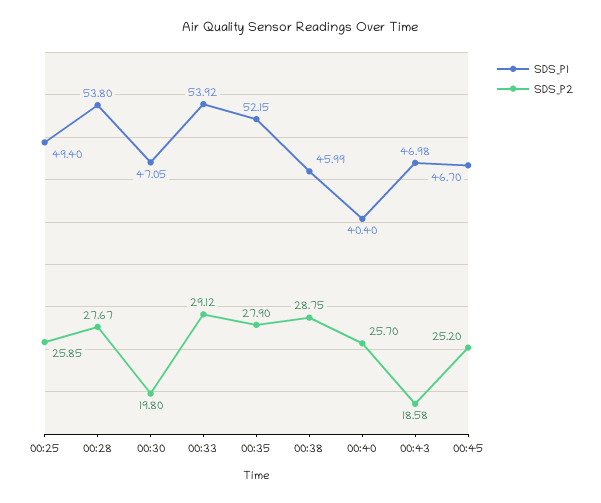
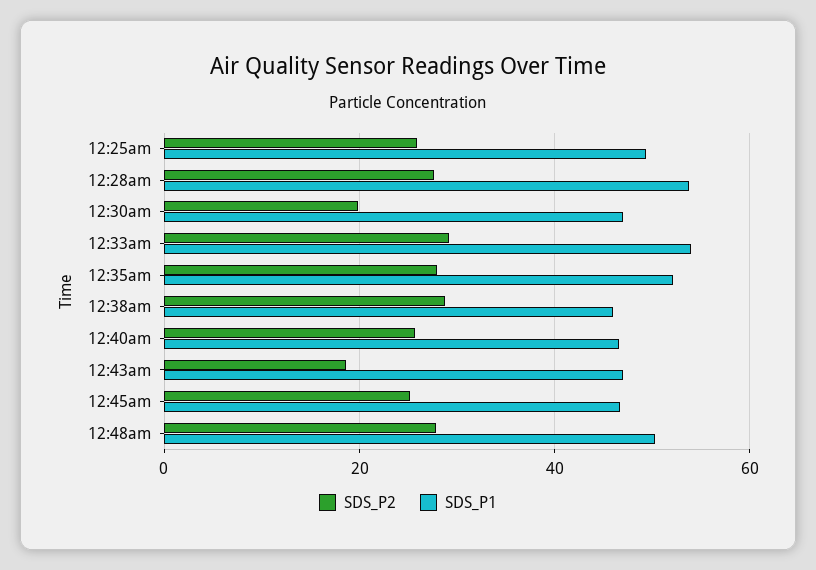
SDS_P1, 00:40: 40.4 -> 46
SDS_P2, 12:48am: none -> 28
SDS_P1, 12:48am: none -> 50

